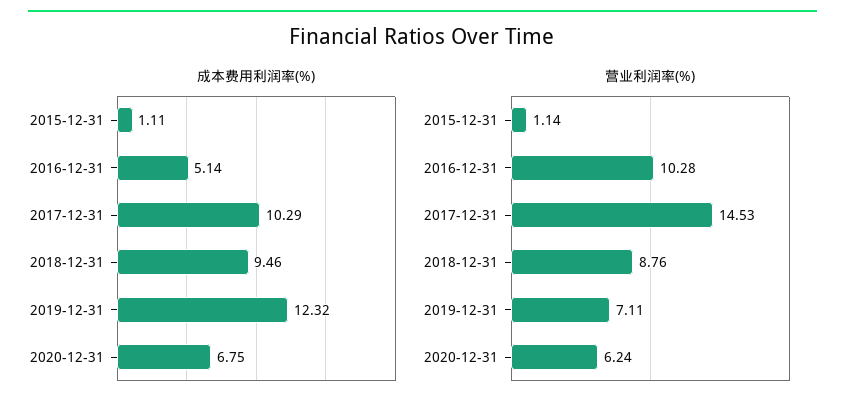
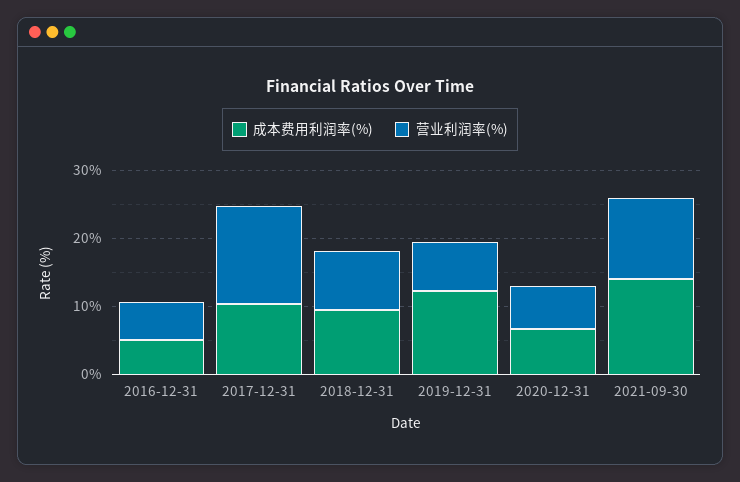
成本费用利润率(%), 2015-12-31: 1.11 -> none
营业利润率(%), 2015-12-31: 1.14 -> none
营业利润率(%), 2016-12-31: 10.28 -> 6
成本费用利润率(%), 2021-09-30: none -> 14
营业利润率(%), 2021-09-30: none -> 12

